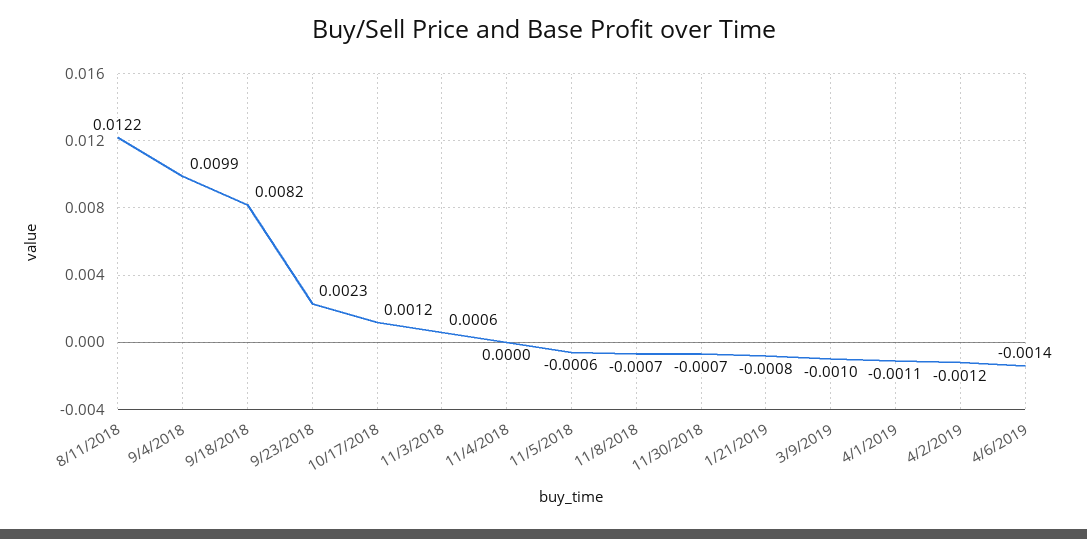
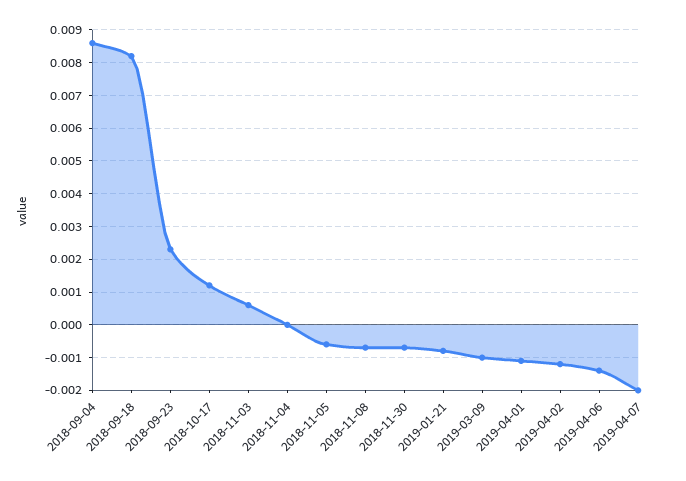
8/11/2018: 0.0122 -> none
9/4/2018: 0.0099 -> 0.0085
2019-04-07: none -> -0.002

